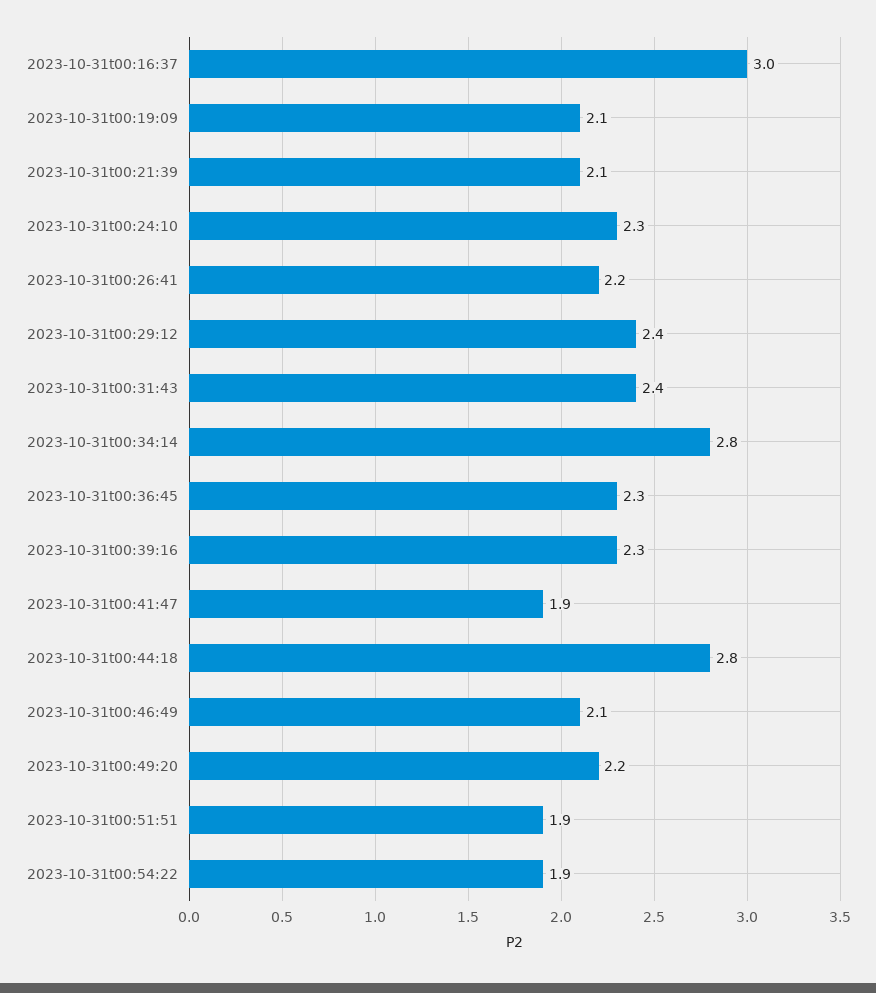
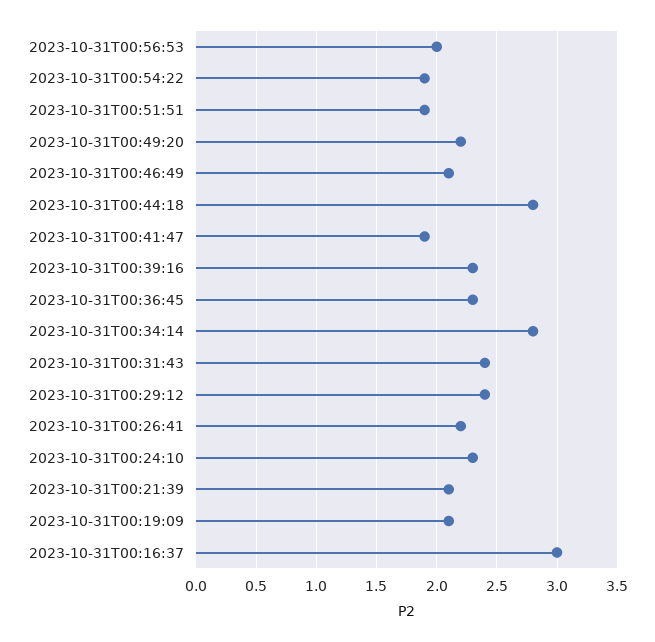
2023-10-31T00:56:53: none -> 2

